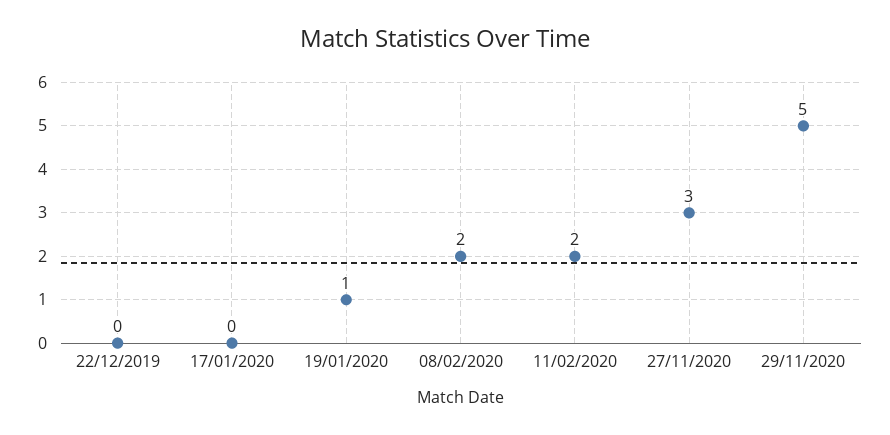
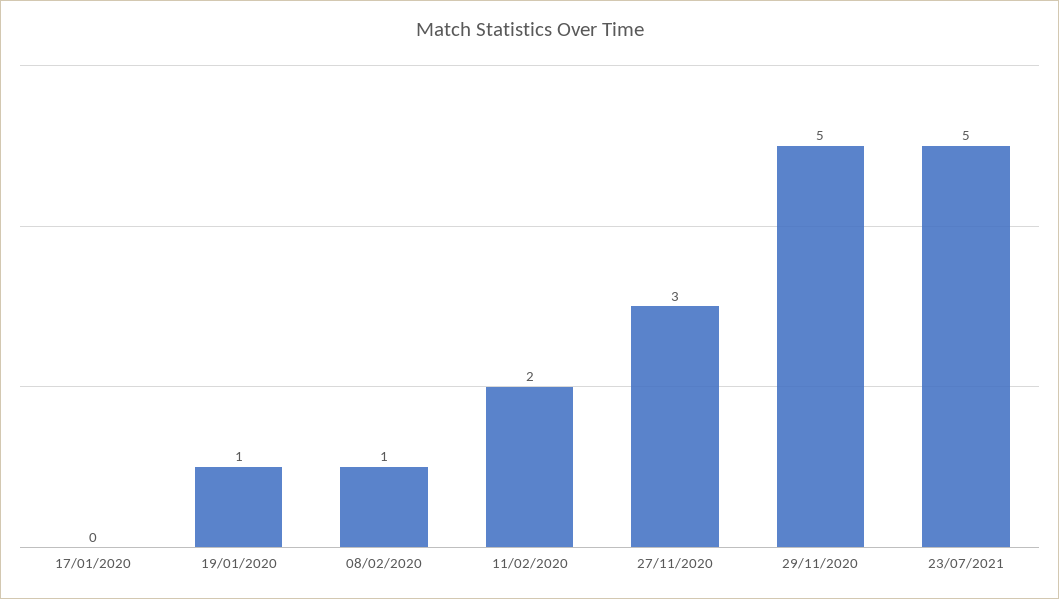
22/12/2019: 0 -> none
08/02/2020: 2 -> 1
23/07/2021: none -> 5

